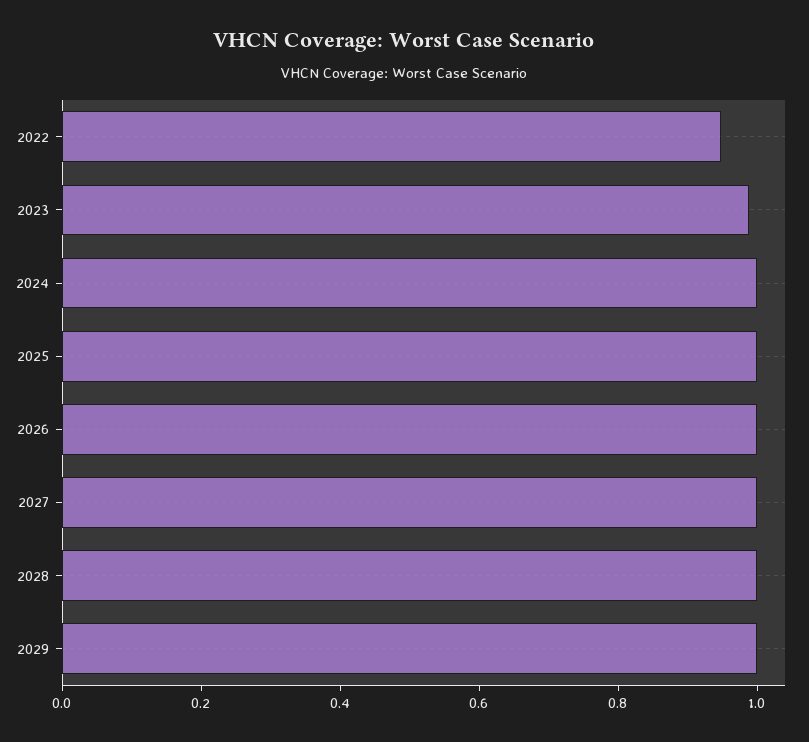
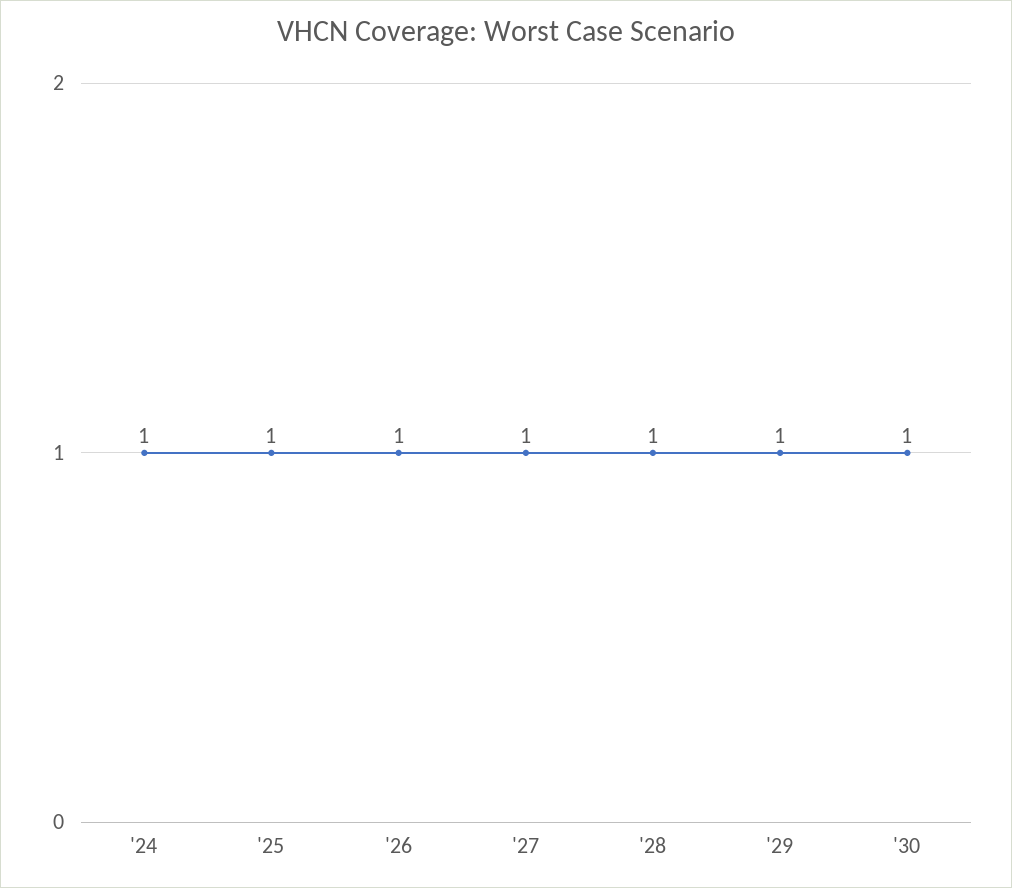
2022: 0.95 -> none
2023: 1 -> none
'30: none -> 1

